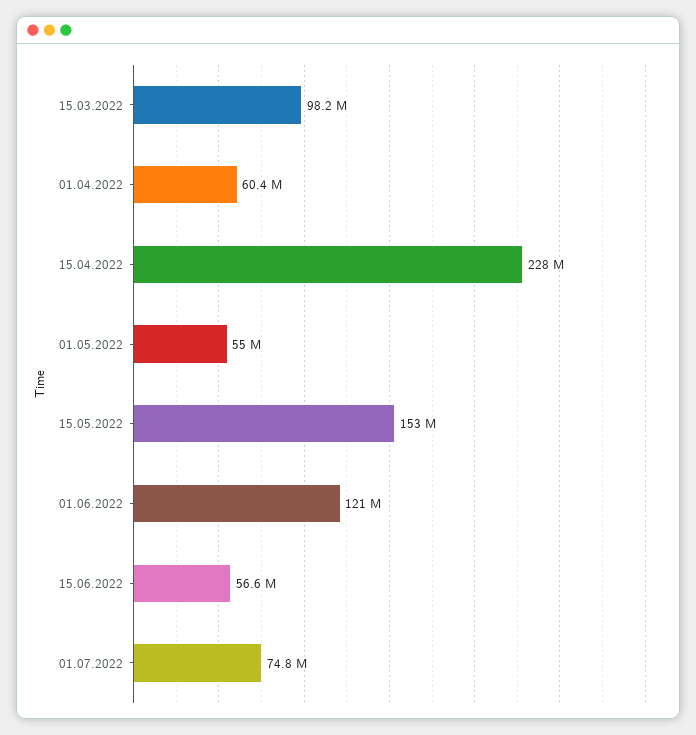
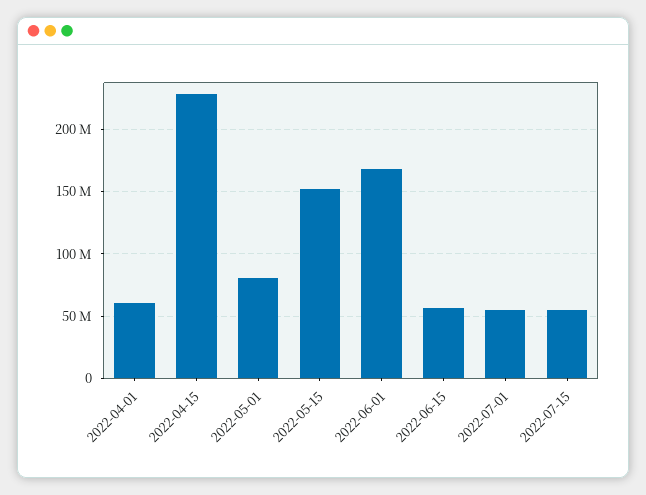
15.03.2022: 98200000 -> none
01.05.2022: 55000000 -> 80000000
01.06.2022: 121000000 -> 170000000
01.07.2022: 74800000 -> 55000000
2022-07-15: none -> 55000000

